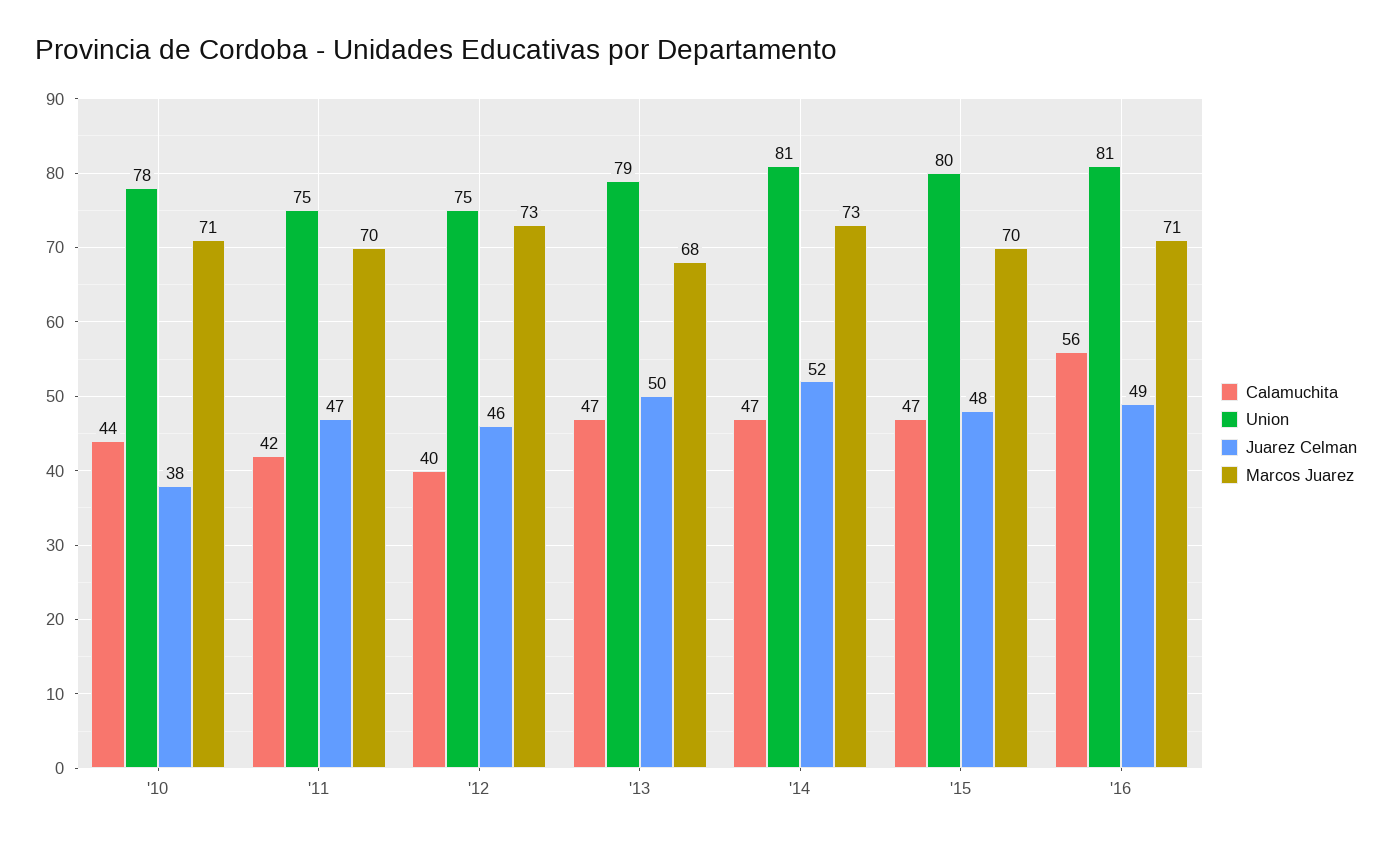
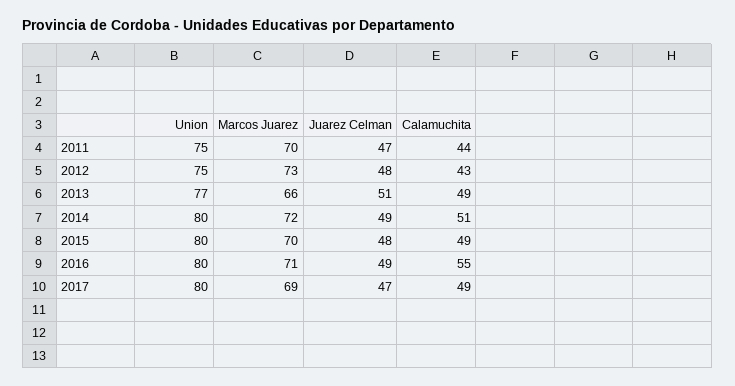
Calamuchita, '10: 44 -> none
Union, '10: 78 -> none
Juarez Celman, '10: 38 -> none
Marcos Juarez, '10: 71 -> none
Calamuchita, '11: 42 -> 44
Calamuchita, '12: 40 -> 43
Juarez Celman, '12: 46 -> 48
Calamuchita, '13: 47 -> 49
Union, '13: 79 -> 77
Juarez Celman, '13: 50 -> 51
Marcos Juarez, '13: 68 -> 66
Calamuchita, '14: 47 -> 51
Union, '14: 81 -> 80
Juarez Celman, '14: 52 -> 49
Marcos Juarez, '14: 73 -> 72
Calamuchita, '15: 47 -> 49
Calamuchita, '16: 56 -> 55
Union, '16: 81 -> 80
Union, 2017: none -> 80
Marcos Juarez, 2017: none -> 69
Juarez Celman, 2017: none -> 47
Calamuchita, 2017: none -> 49

